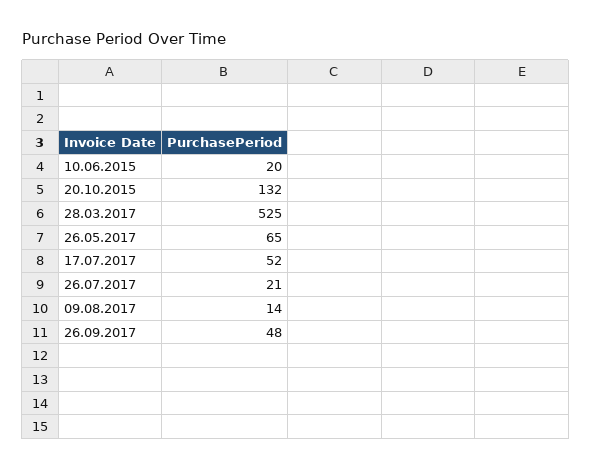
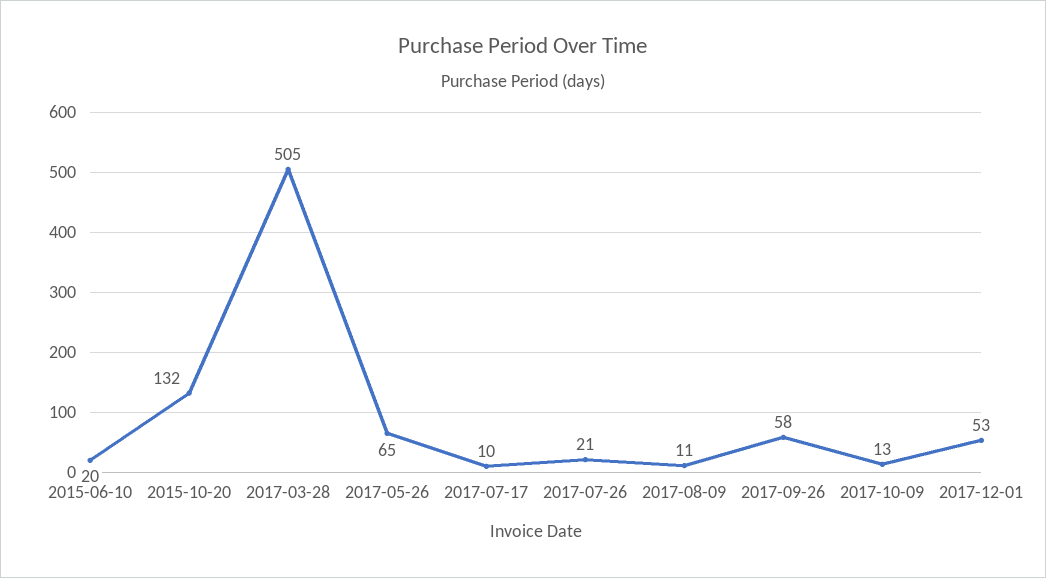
28.03.2017: 525 -> 505
17.07.2017: 52 -> 10
09.08.2017: 14 -> 11
26.09.2017: 48 -> 58
2017-10-09: none -> 13
2017-12-01: none -> 53

